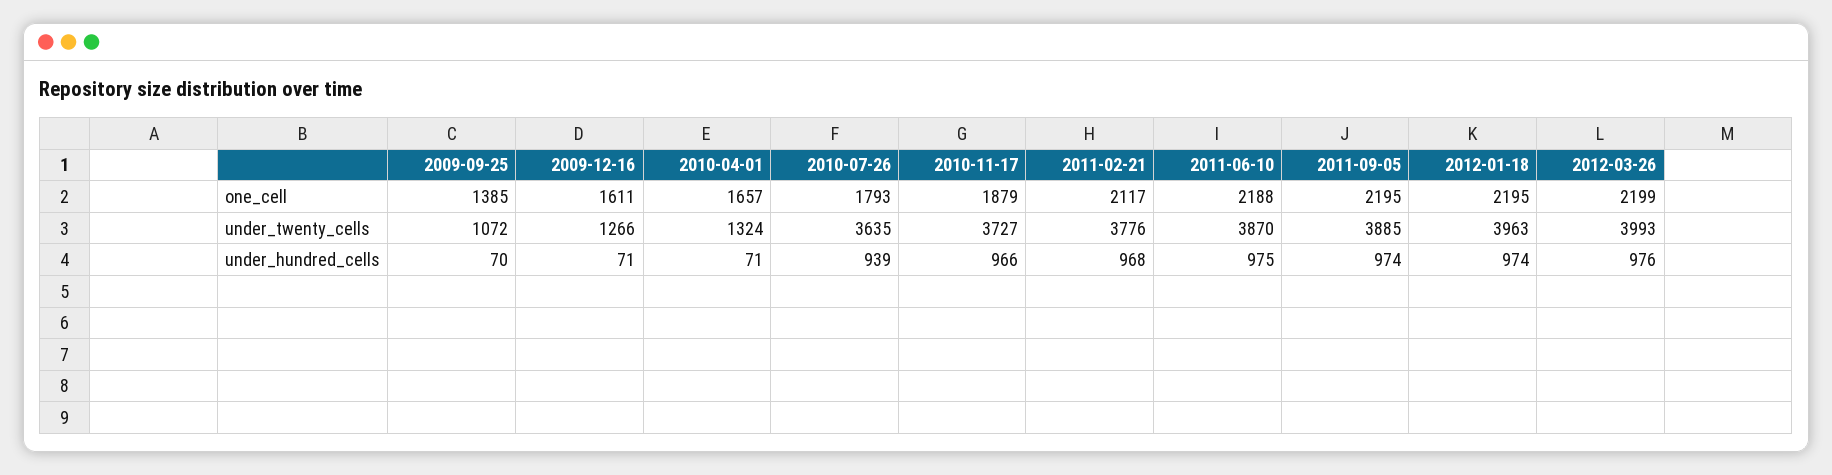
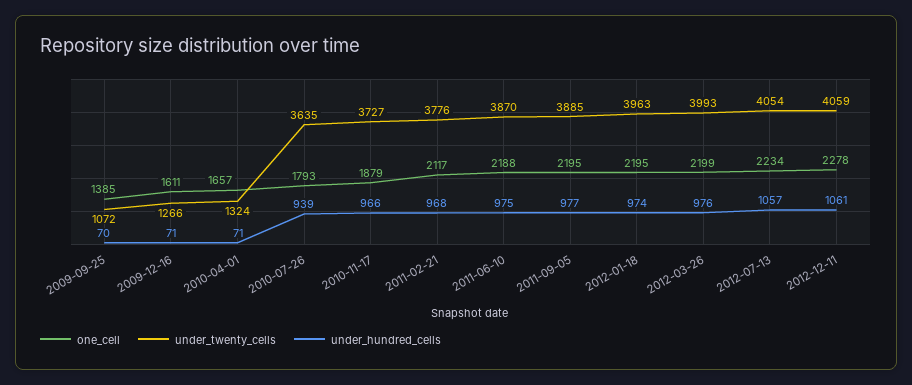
under_hundred_cells, 2011-09-05: 974 -> 977
one_cell, 2012-07-13: none -> 2234
under_twenty_cells, 2012-07-13: none -> 4054
under_hundred_cells, 2012-07-13: none -> 1057
one_cell, 2012-12-11: none -> 2278
under_twenty_cells, 2012-12-11: none -> 4059
under_hundred_cells, 2012-12-11: none -> 1061

